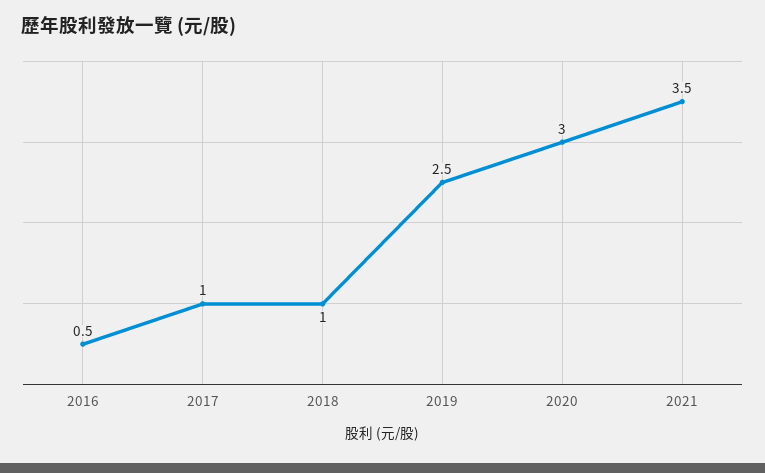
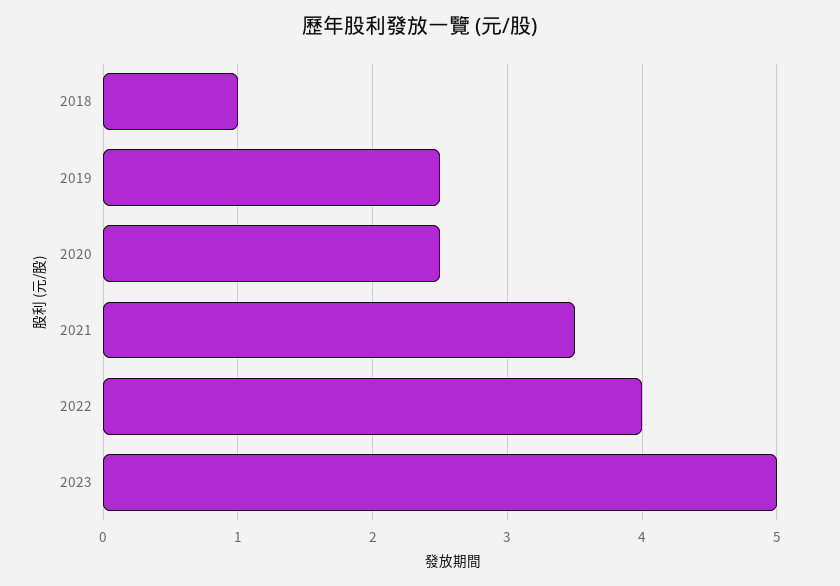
2016: 0.5 -> none
2017: 1 -> none
2020: 3 -> 2.5
2022: none -> 4
2023: none -> 5

